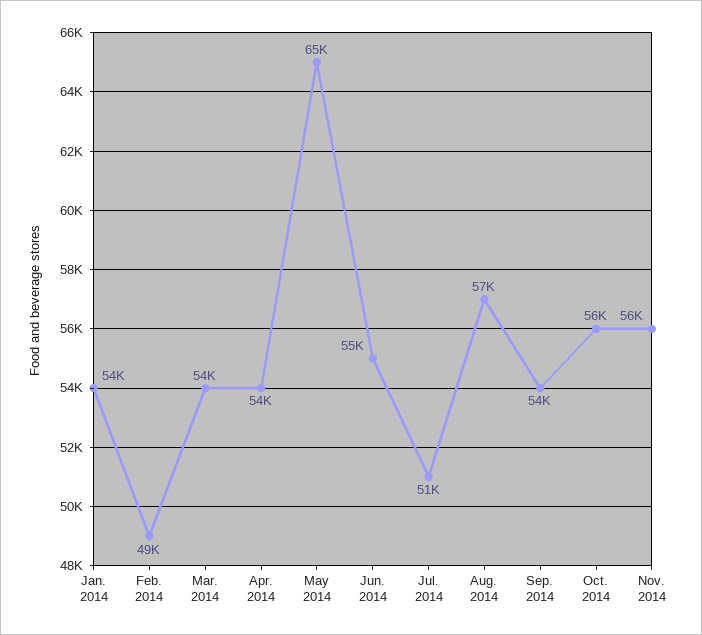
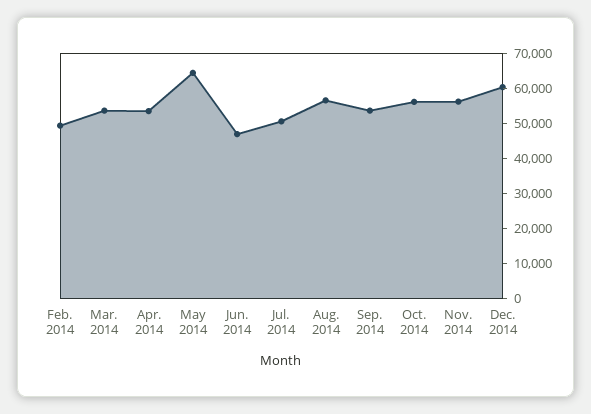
Jan. 2014: 54000 -> none
Jun. 2014: 55000 -> 47500
Dec. 2014: none -> 60000

